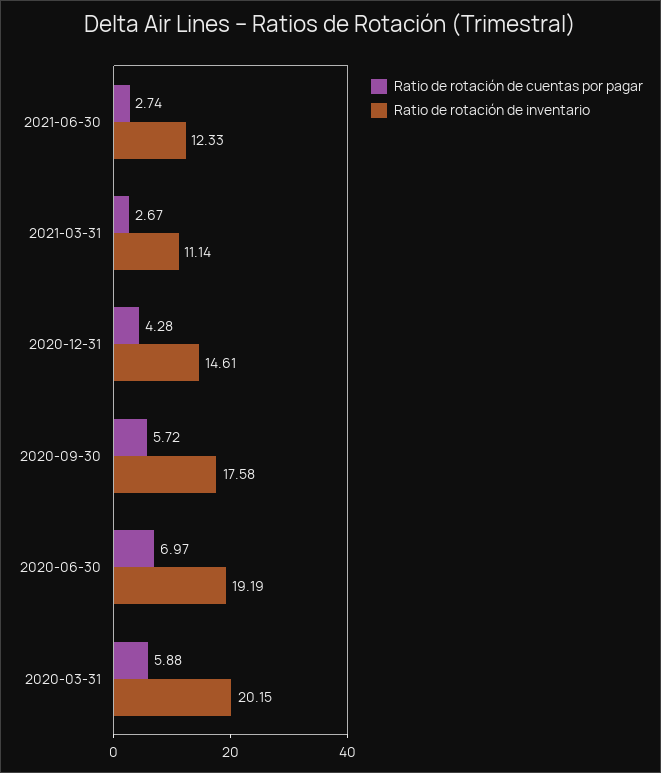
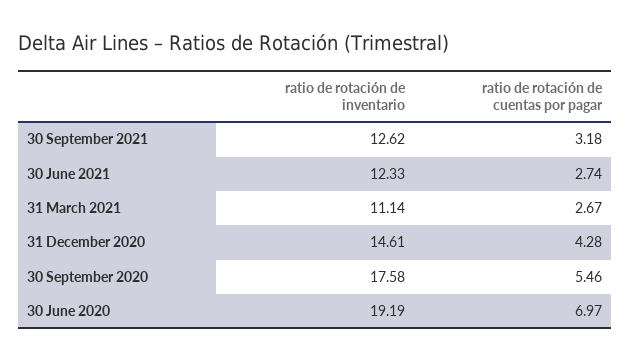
Ratio de rotación de cuentas por pagar, 2020-09-30: 5.72 -> 5.46
Ratio de rotación de cuentas por pagar, 2020-03-31: 5.88 -> none
Ratio de rotación de inventario, 2020-03-31: 20.15 -> none
Ratio de rotación de inventario, 30 September 2021: none -> 12.62
Ratio de rotación de cuentas por pagar, 30 September 2021: none -> 3.18

